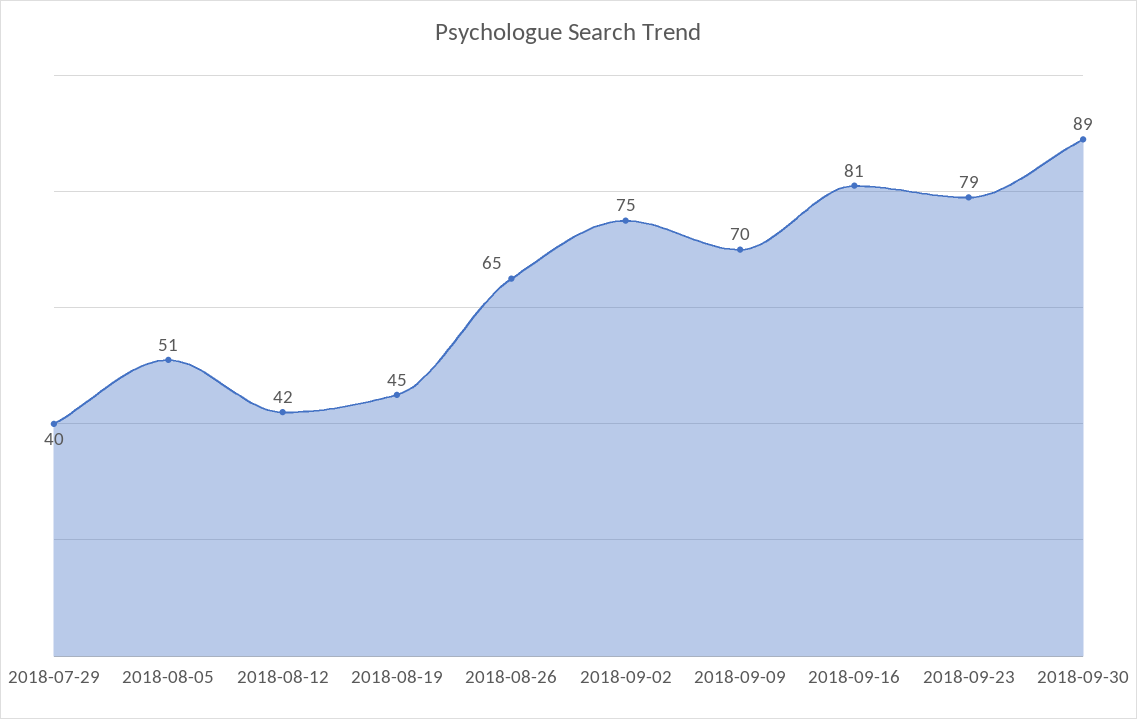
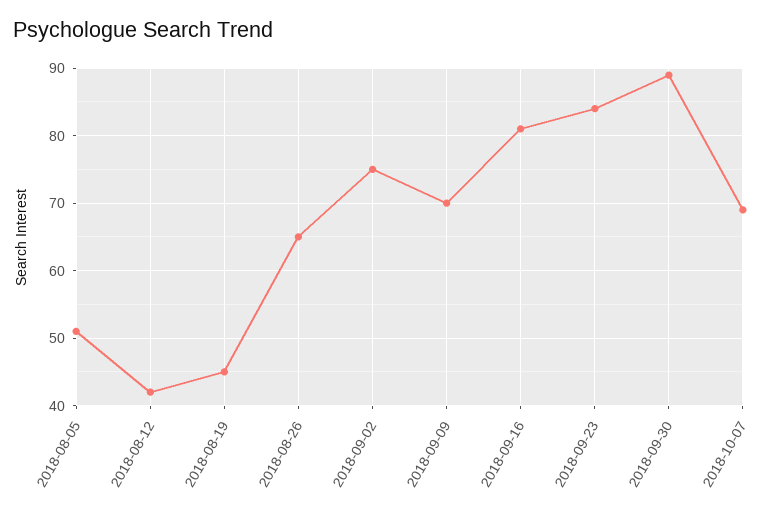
2018-07-29: 40 -> none
2018-09-23: 79 -> 84
2018-10-07: none -> 69

